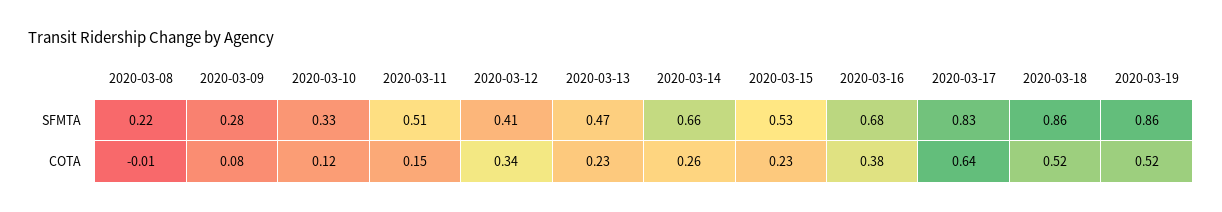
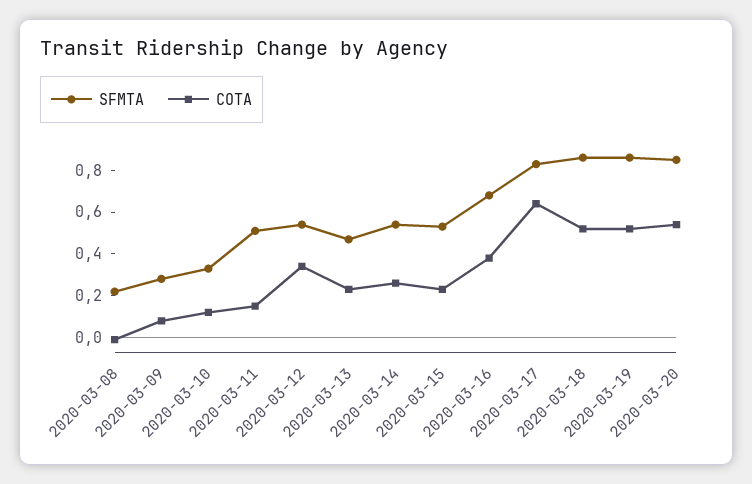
SFMTA, 2020-03-12: 0.41 -> 0.55
SFMTA, 2020-03-14: 0.66 -> 0.55
SFMTA, 2020-03-20: none -> 0.85
COTA, 2020-03-20: none -> 0.55

